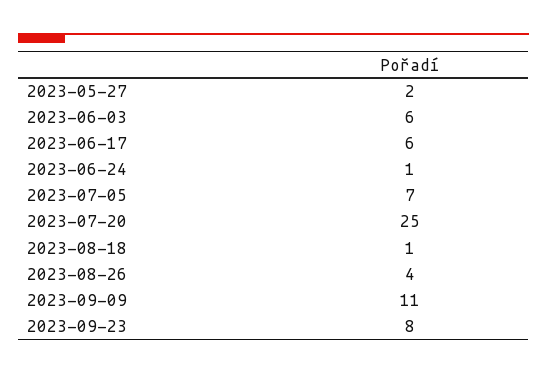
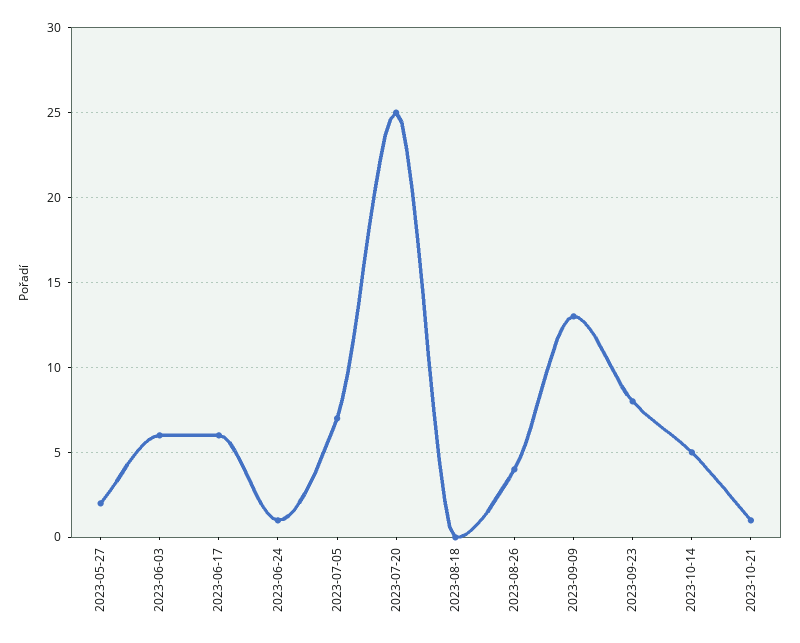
2023-08-18: 1 -> 0
2023-09-09: 11 -> 13
2023-10-14: none -> 5
2023-10-21: none -> 1

